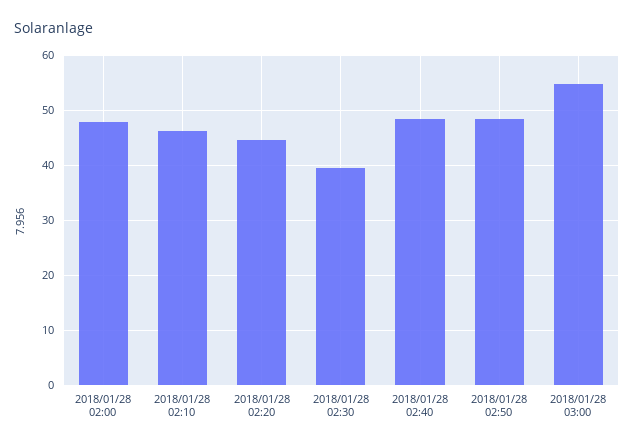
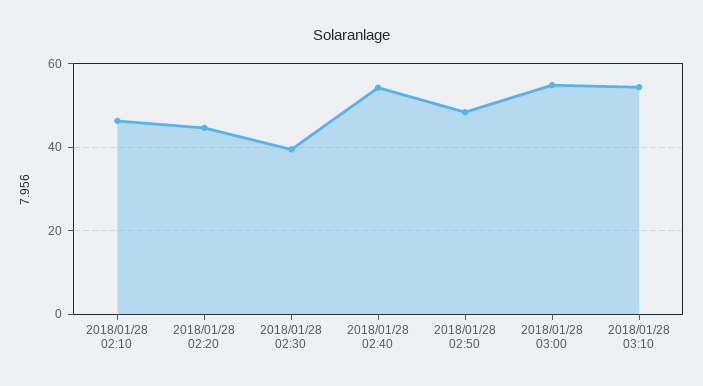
2018/01/28 02:00: 48 -> none
2018/01/28 02:40: 48 -> 54
2018/01/28 03:10: none -> 54

